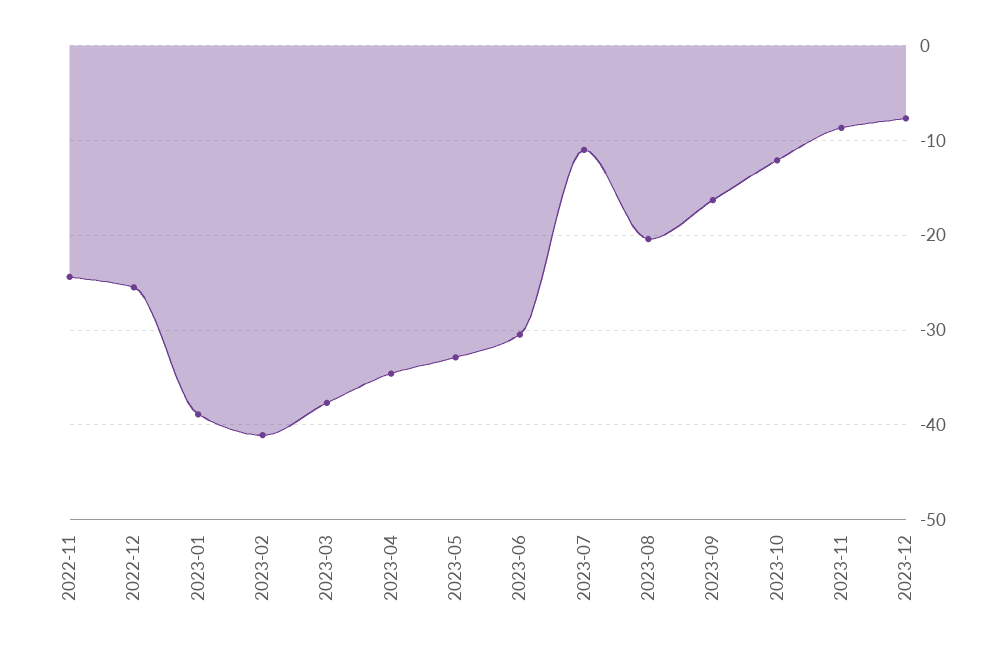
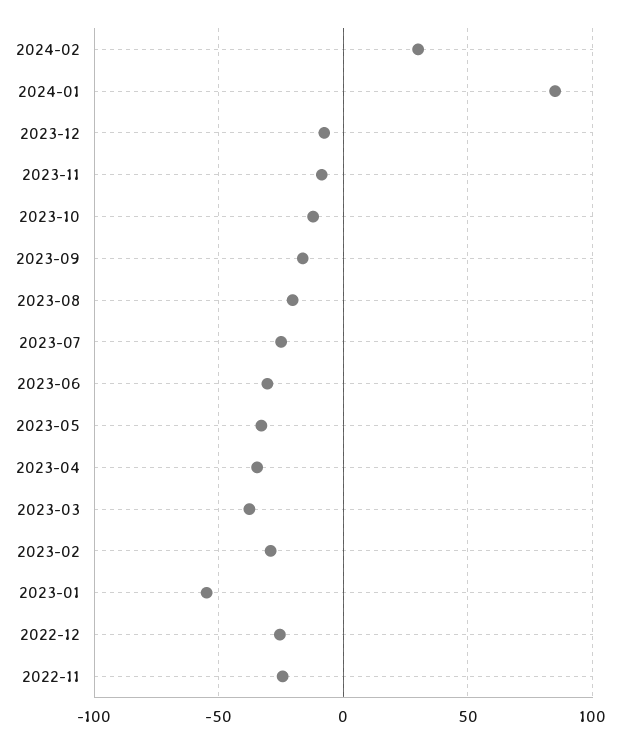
2023-01: -39 -> -55
2023-02: -41 -> -30
2023-07: -11 -> -25
2024-02: none -> 30
2024-01: none -> 85

